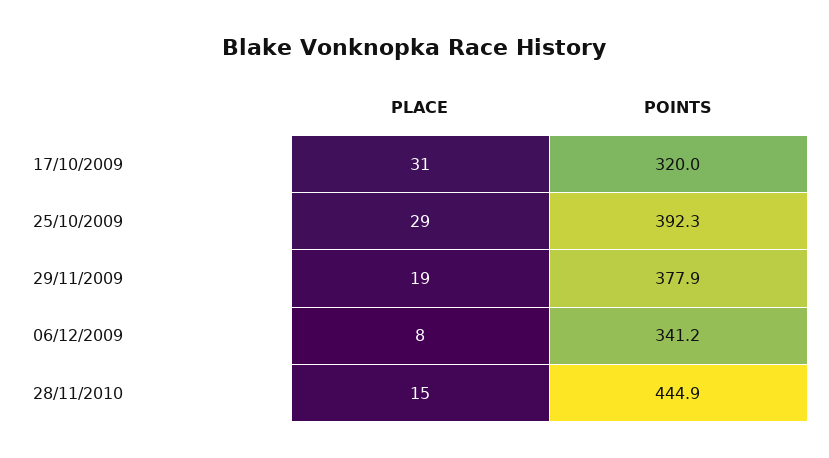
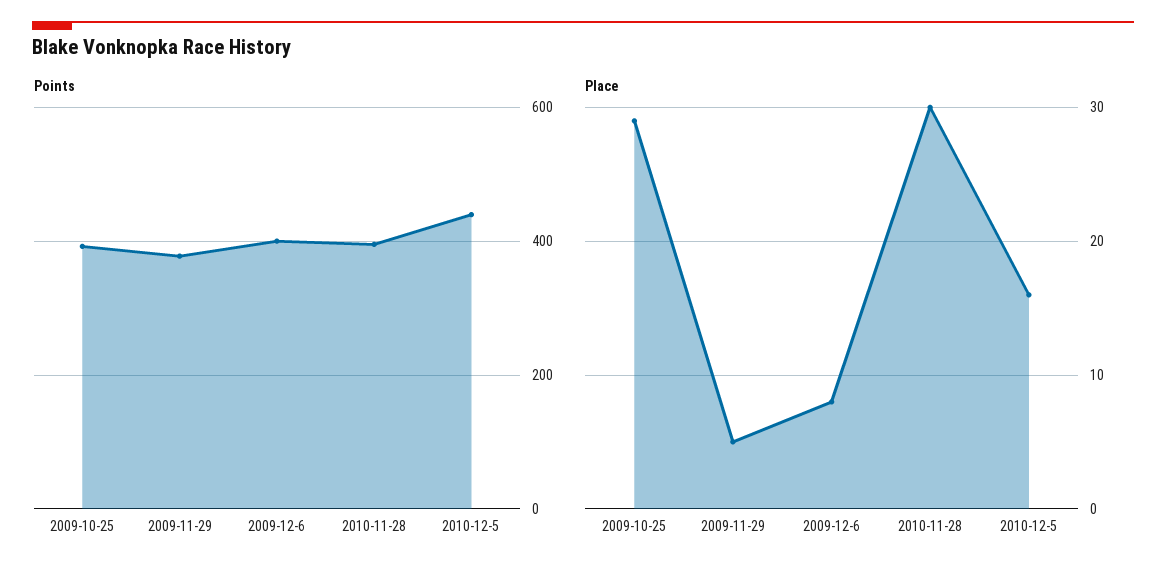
PLACE, 17/10/2009: 31 -> none
POINTS, 17/10/2009: 320 -> none
PLACE, 29/11/2009: 19 -> 5
POINTS, 06/12/2009: 341.2 -> 400
PLACE, 28/11/2010: 15 -> 30
POINTS, 28/11/2010: 444.9 -> 400
POINTS, 2010-12-5: none -> 440
PLACE, 2010-12-5: none -> 16

